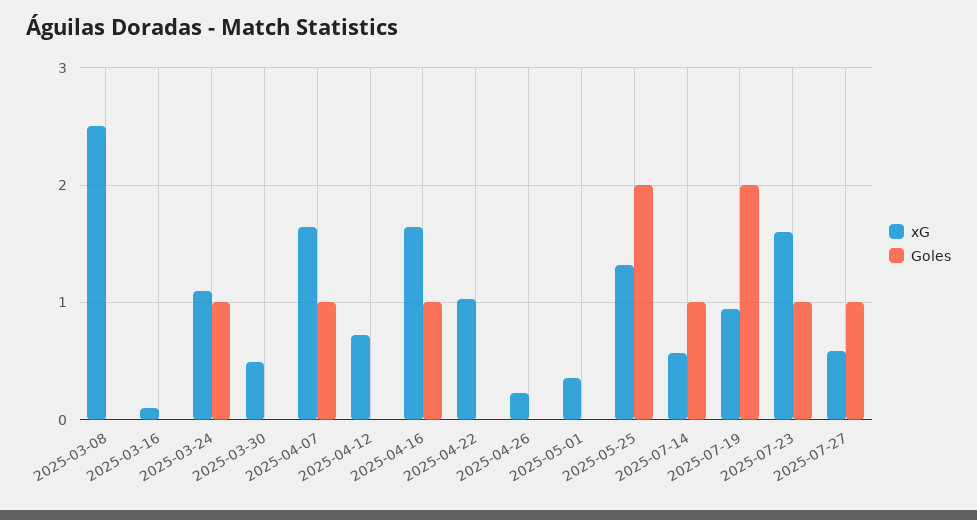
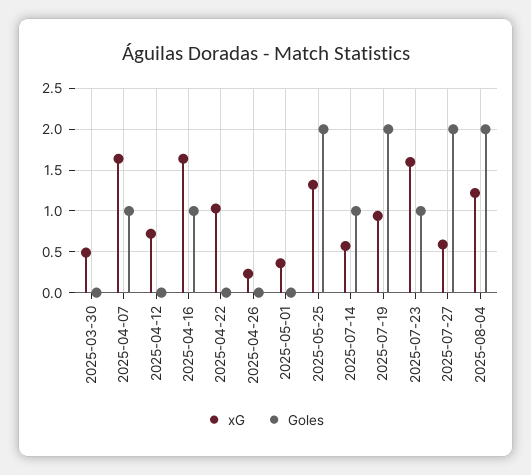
xG, 2025-03-08: 2.5 -> none
Goles, 2025-03-08: 0 -> none
xG, 2025-03-16: 0.1 -> none
Goles, 2025-03-16: 0 -> none
xG, 2025-03-24: 1.1 -> none
Goles, 2025-03-24: 1 -> none
Goles, 2025-07-27: 1 -> 2
xG, 2025-08-04: none -> 1.2
Goles, 2025-08-04: none -> 2

